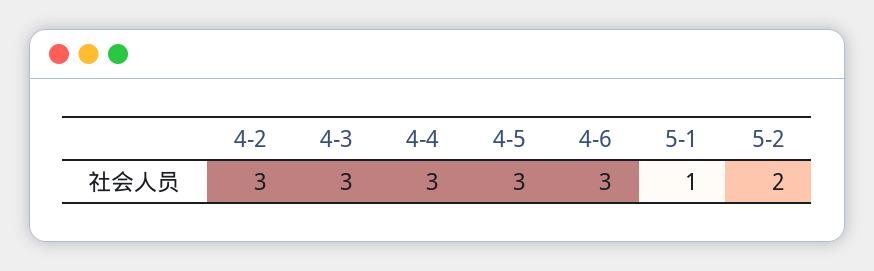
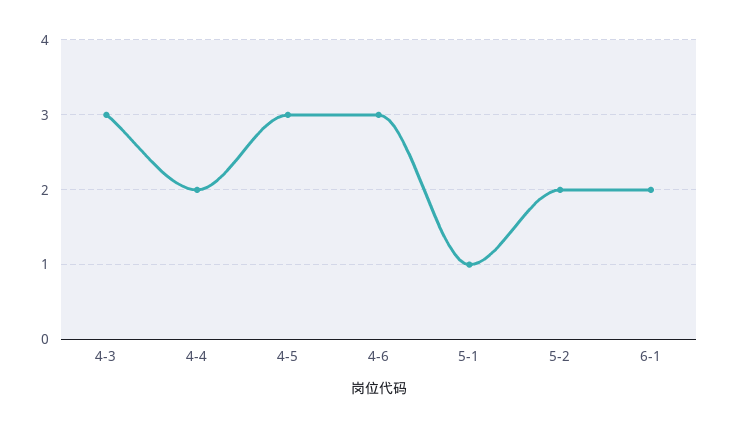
4-2: 3 -> none
4-4: 3 -> 2
6-1: none -> 2

